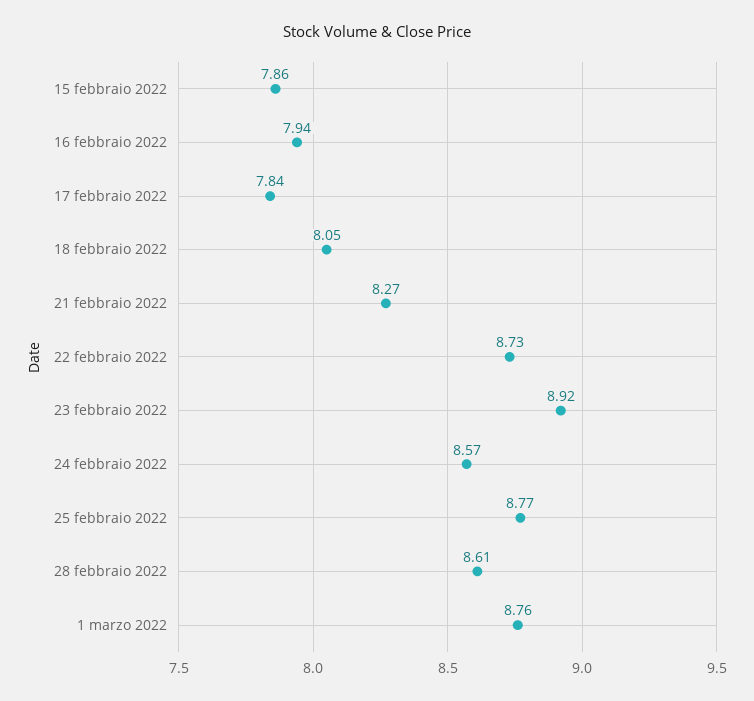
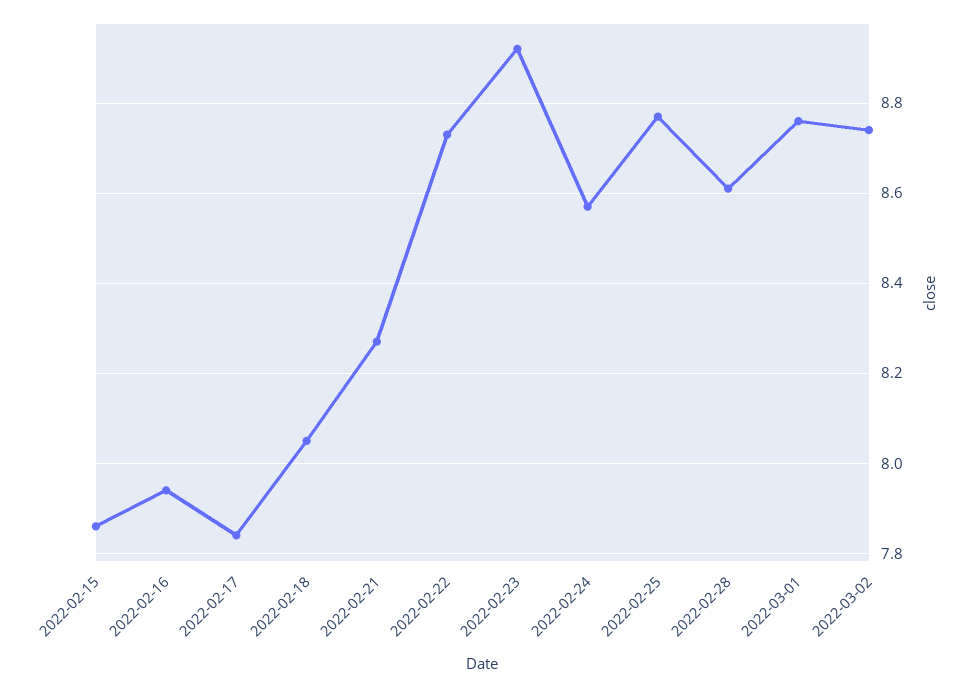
2022-03-02: none -> 8.75

